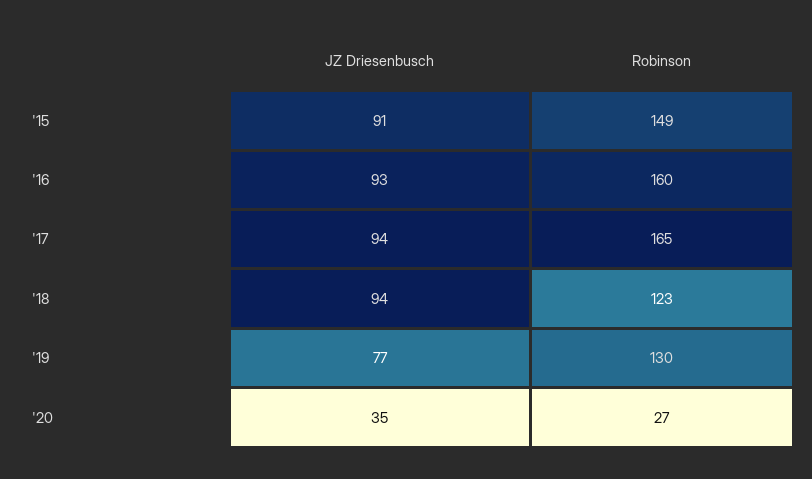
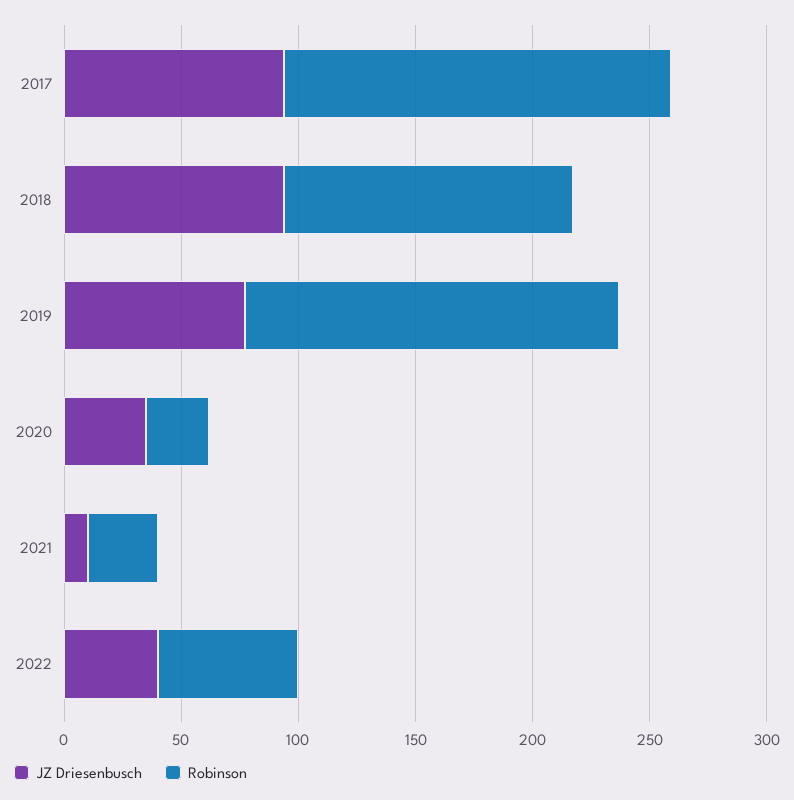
JZ Driesenbusch, '15: 91 -> none
Robinson, '15: 149 -> none
JZ Driesenbusch, '16: 93 -> none
Robinson, '16: 160 -> none
Robinson, '19: 130 -> 160
JZ Driesenbusch, 2021: none -> 10
Robinson, 2021: none -> 30
JZ Driesenbusch, 2022: none -> 40
Robinson, 2022: none -> 60

